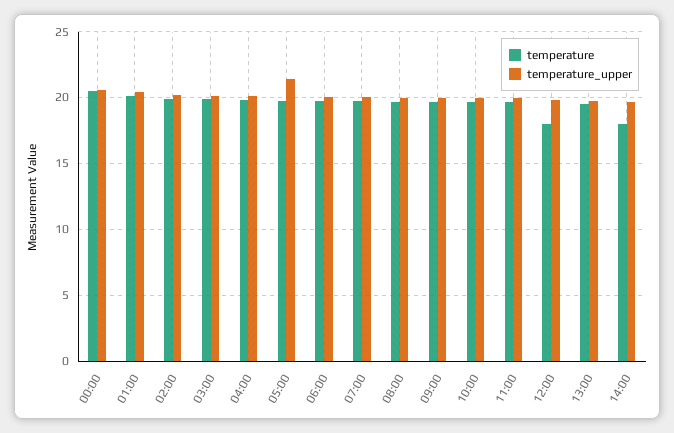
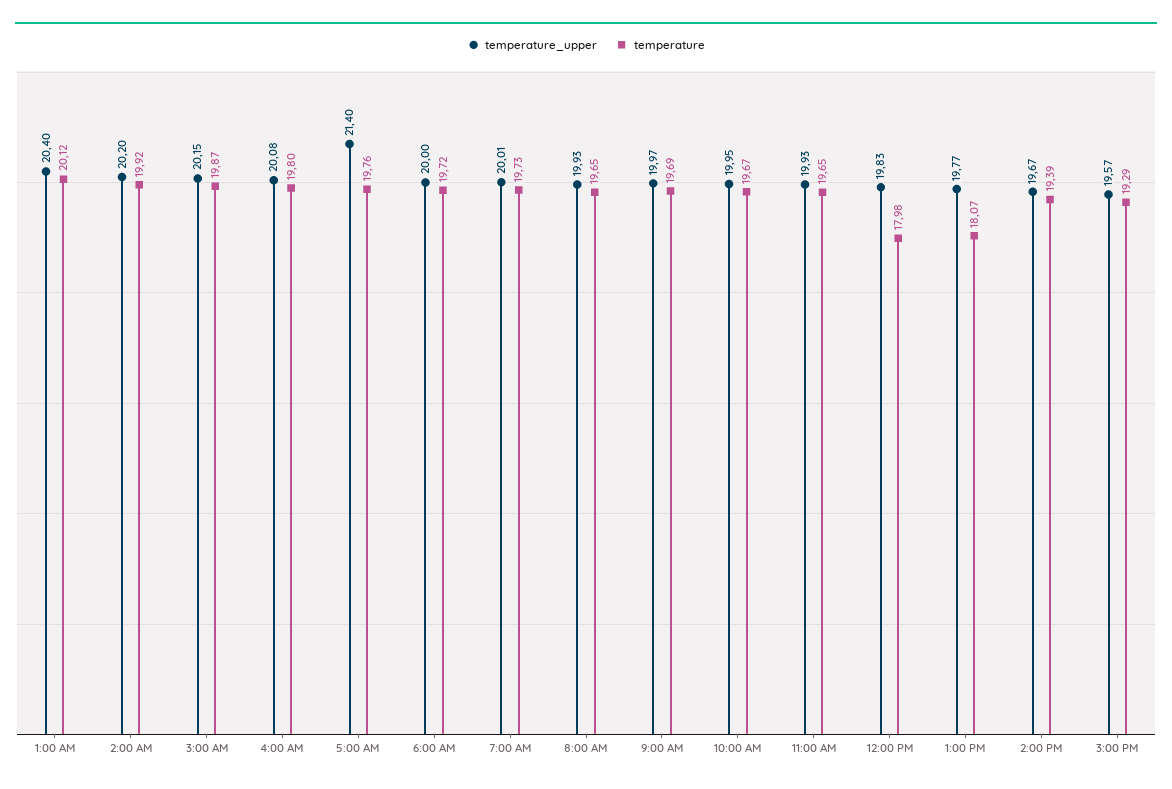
temperature, 00:00: 20.5 -> none
temperature_upper, 00:00: 20.5 -> none
temperature, 13:00: 19.5 -> 18.07
temperature, 14:00: 18 -> 19.39
temperature_upper, 3:00 PM: none -> 19.57
temperature, 3:00 PM: none -> 19.29

